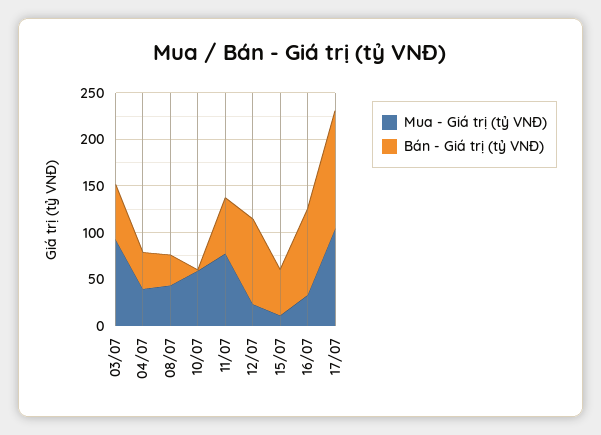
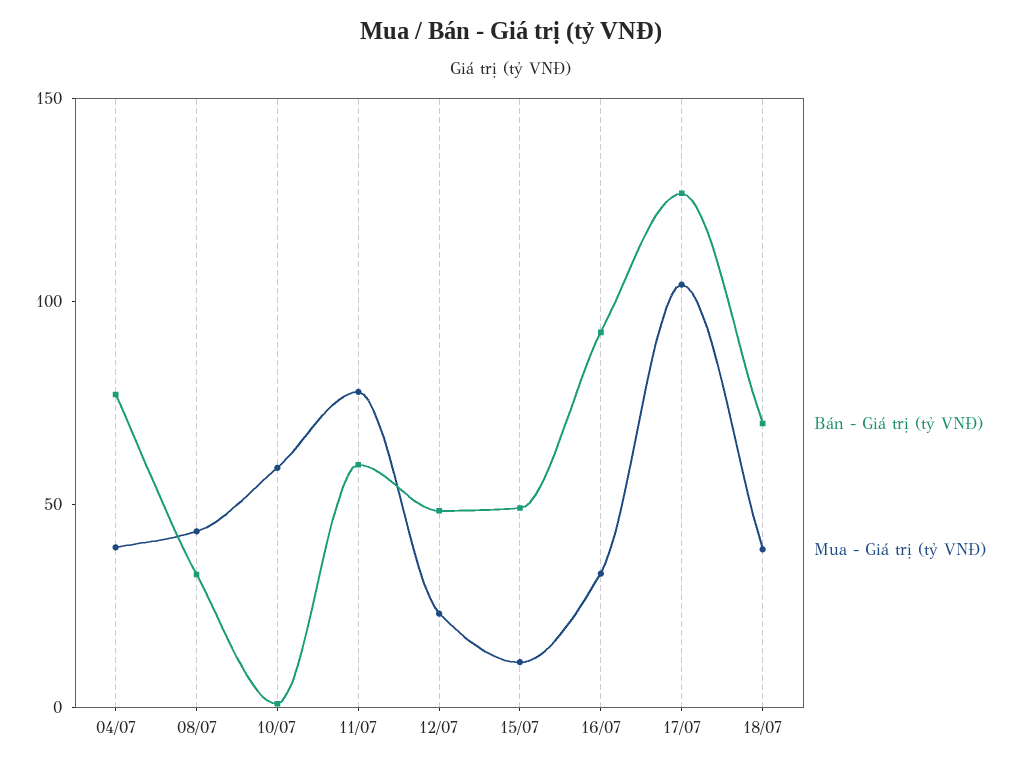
Mua - Giá trị (tỷ VNĐ), 03/07: 90 -> none
Bán - Giá trị (tỷ VNĐ), 03/07: 60 -> none
Bán - Giá trị (tỷ VNĐ), 04/07: 40 -> 80
Bán - Giá trị (tỷ VNĐ), 12/07: 90 -> 50
Bán - Giá trị (tỷ VNĐ), 18/07: none -> 70
Mua - Giá trị (tỷ VNĐ), 18/07: none -> 40

